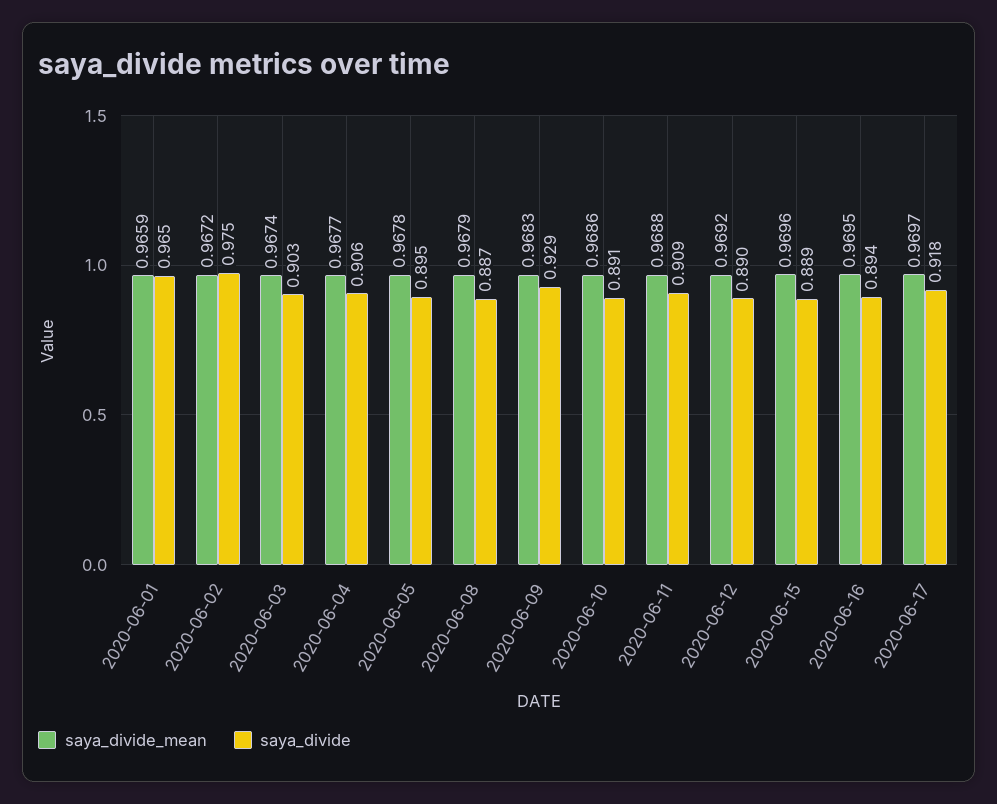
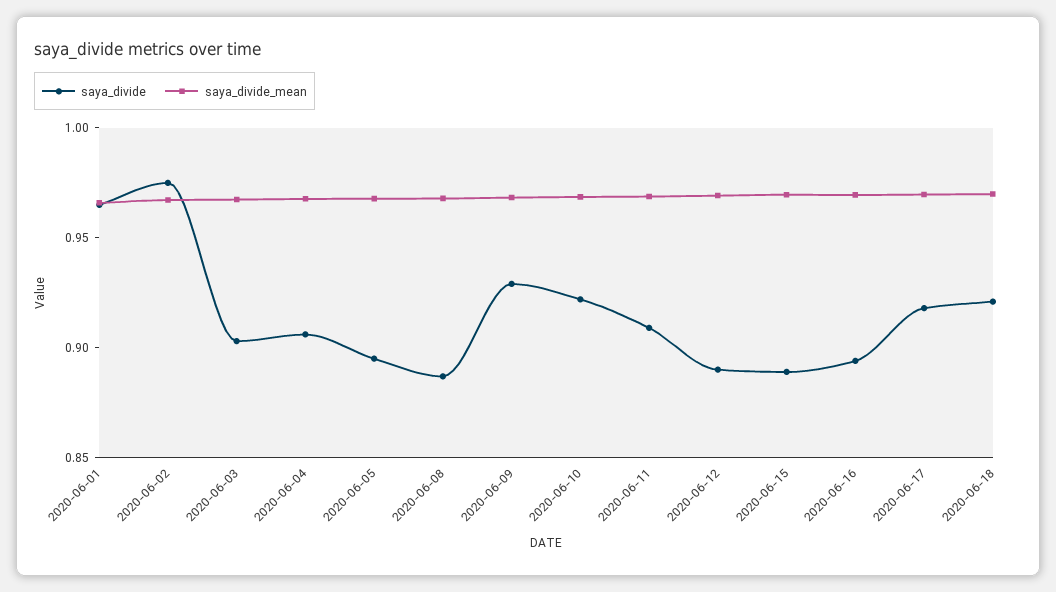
saya_divide, 2020-06-10: 0.891 -> 0.92
saya_divide, 2020-06-18: none -> 0.92
saya_divide_mean, 2020-06-18: none -> 0.97

